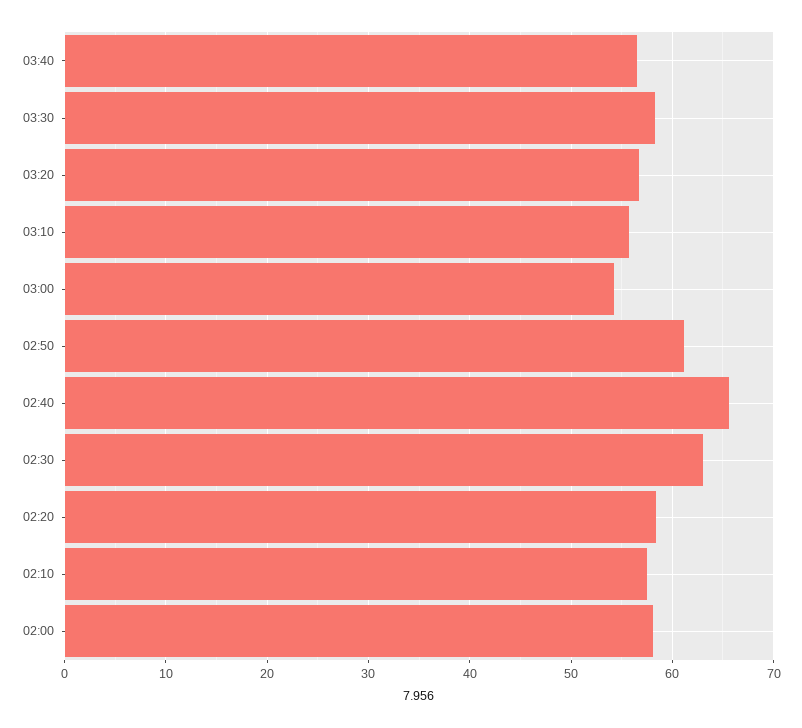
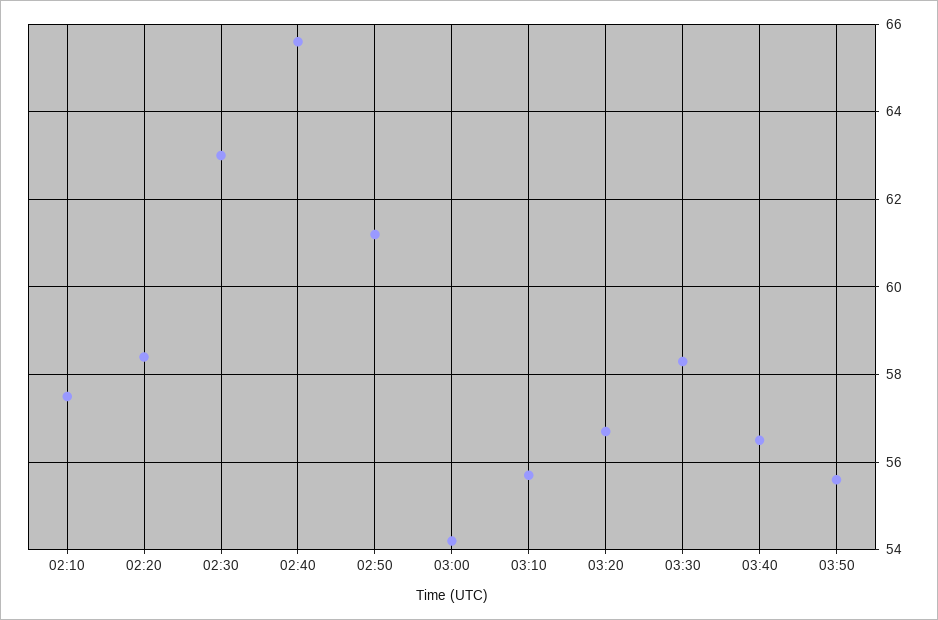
02:00: 58 -> none
03:50: none -> 55.5

